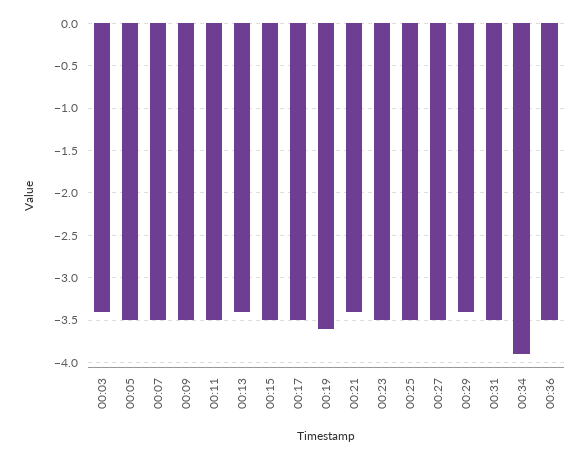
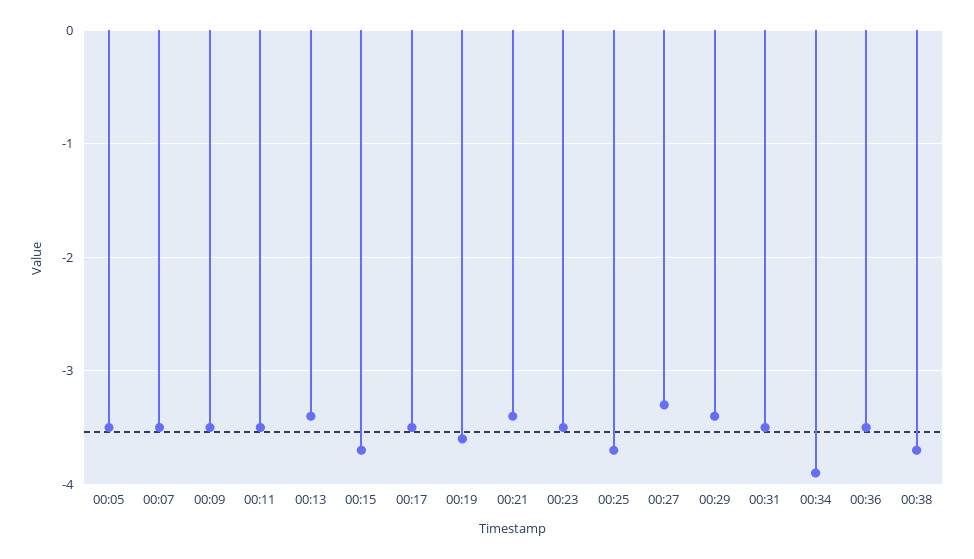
00:03: -3.4 -> none
00:15: -3.5 -> -3.7
00:25: -3.5 -> -3.7
00:27: -3.5 -> -3.3
00:38: none -> -3.7

